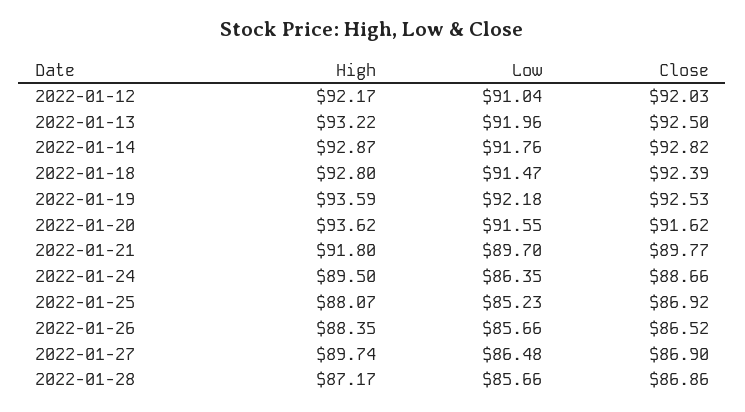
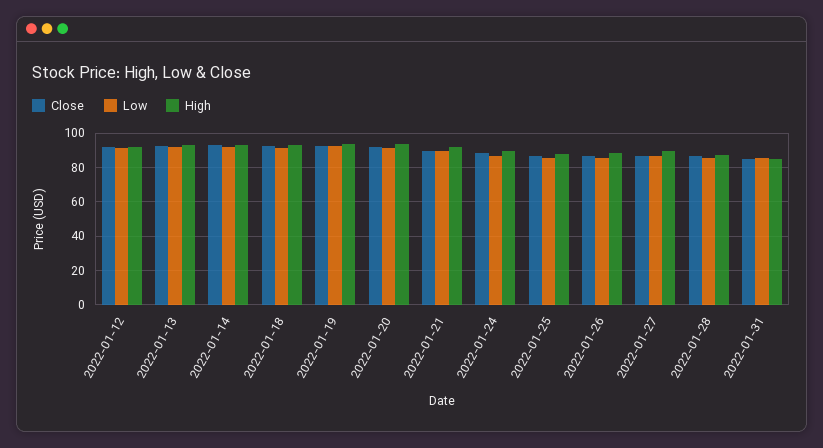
Close, 2022-01-31: none -> 85
Low, 2022-01-31: none -> 85
High, 2022-01-31: none -> 85

